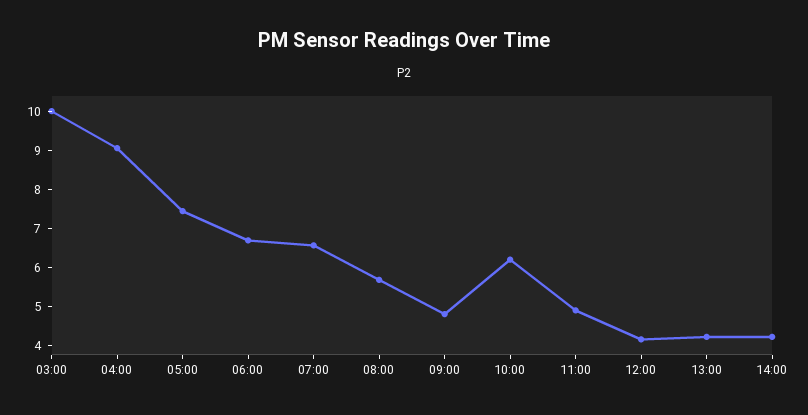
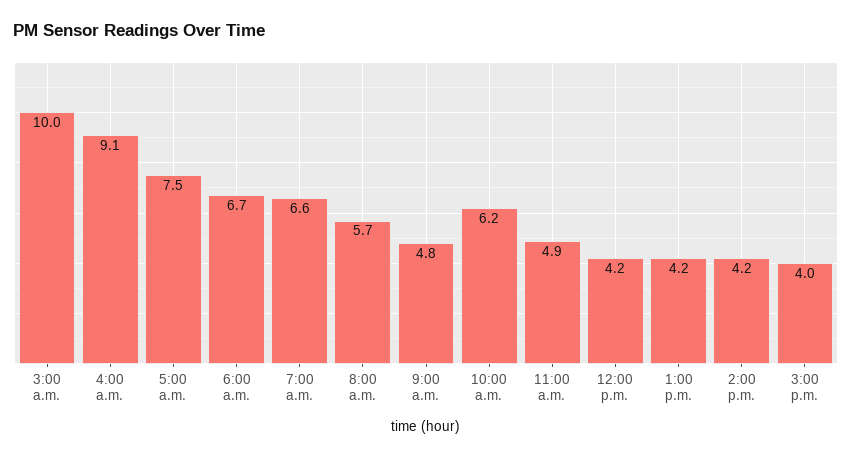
3:00 p.m.: none -> 4

